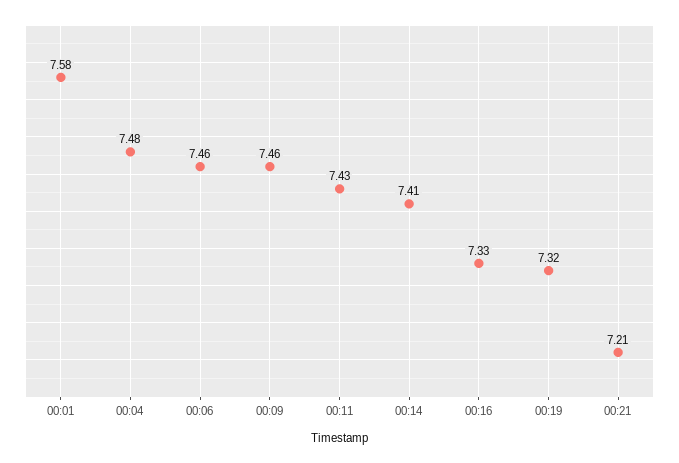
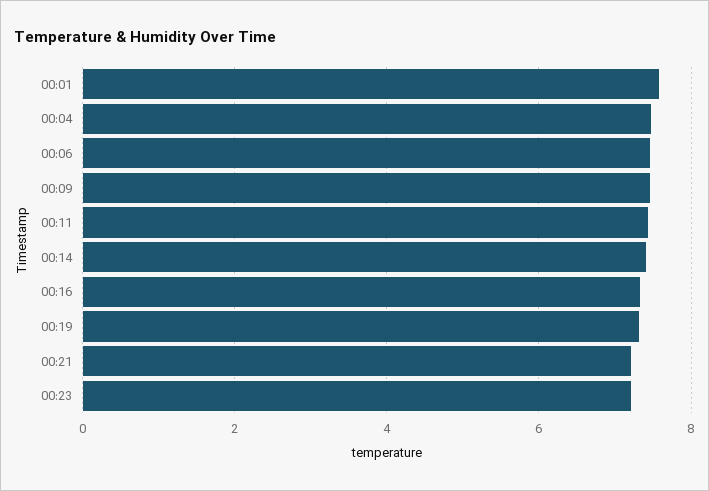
00:23: none -> 7.2

